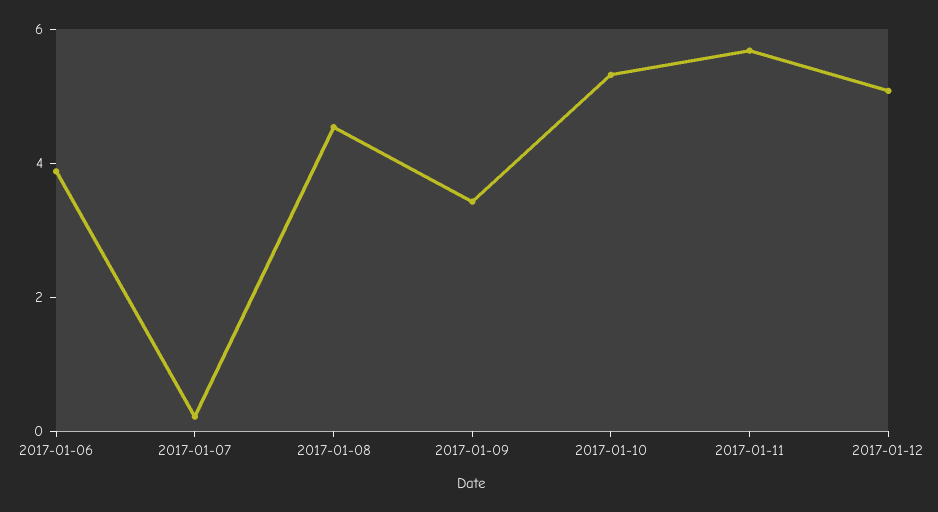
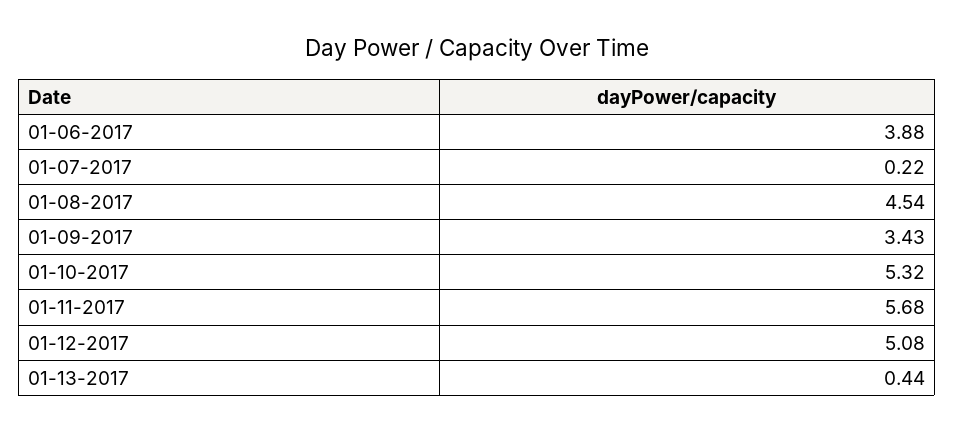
01-13-2017: none -> 0.44

